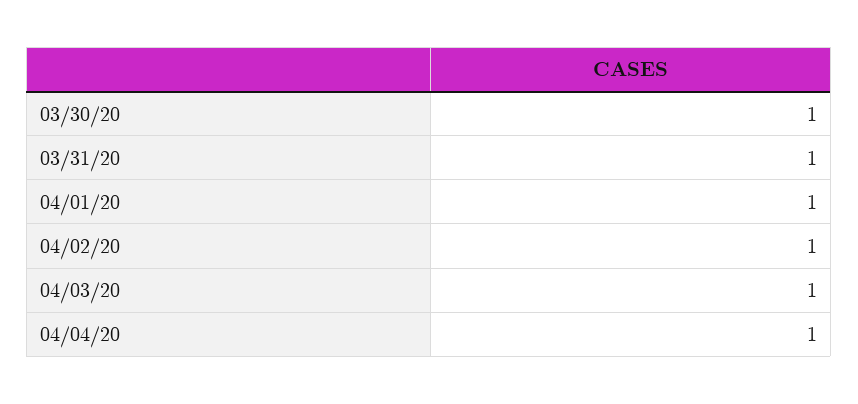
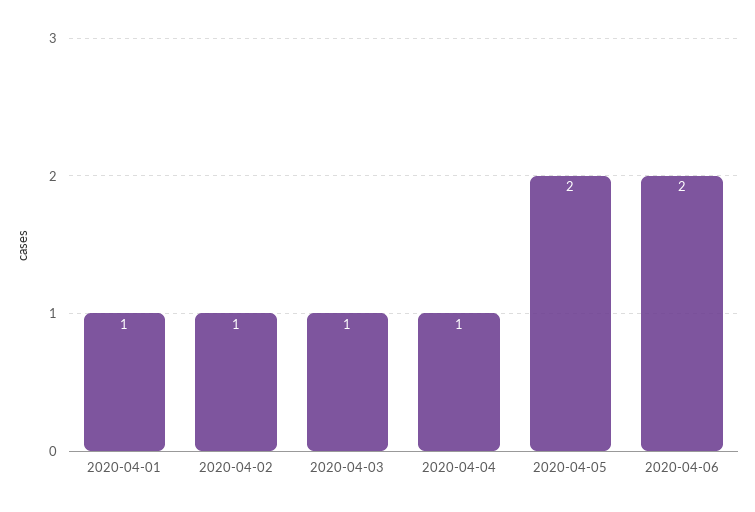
03/30/20: 1 -> none
03/31/20: 1 -> none
2020-04-05: none -> 2
2020-04-06: none -> 2

